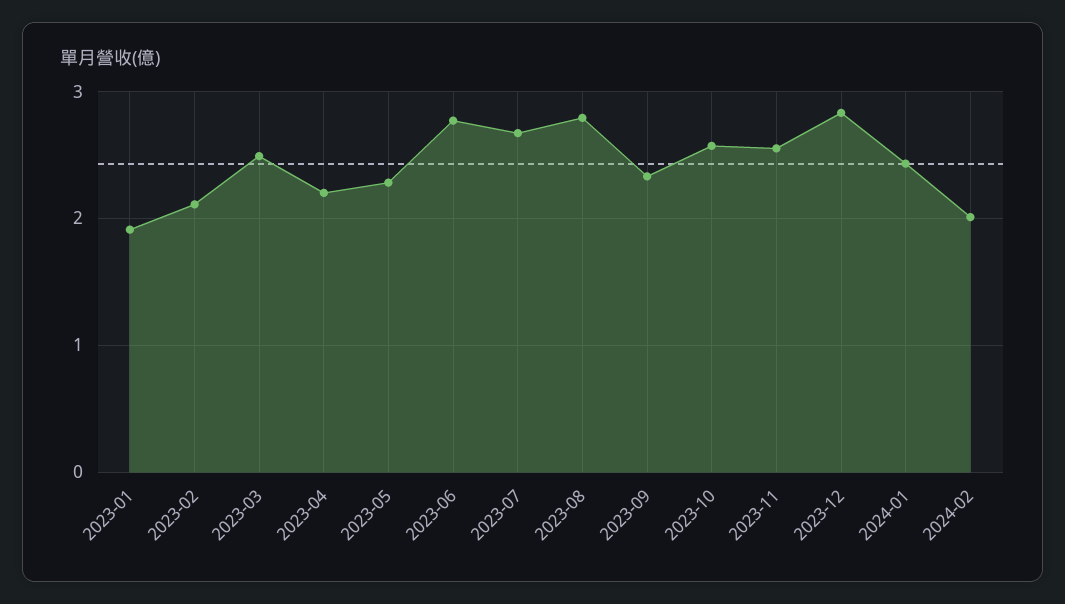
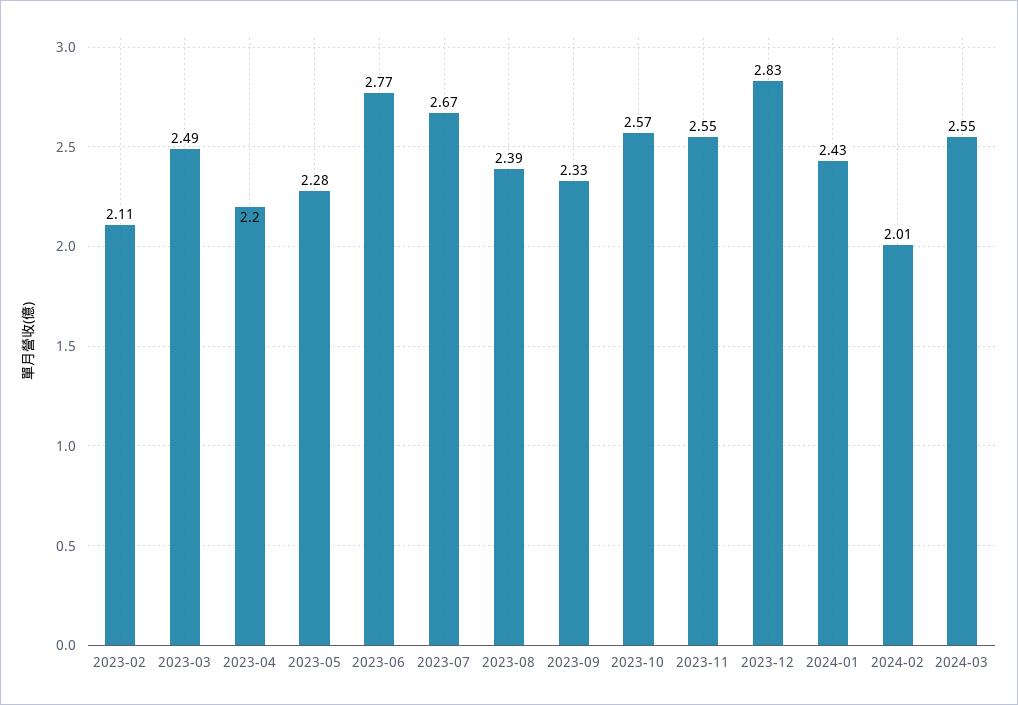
2023-01: 1.9 -> none
2023-08: 2.8 -> 2.39
2024-03: none -> 2.55

